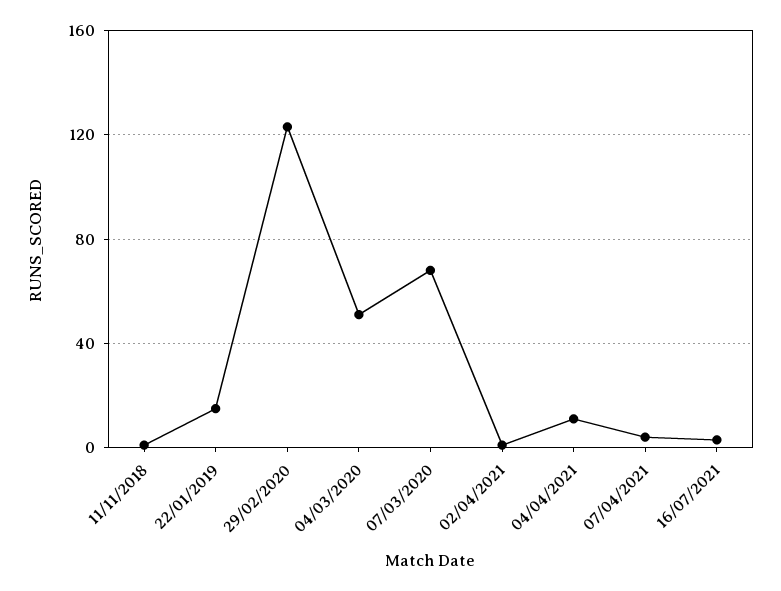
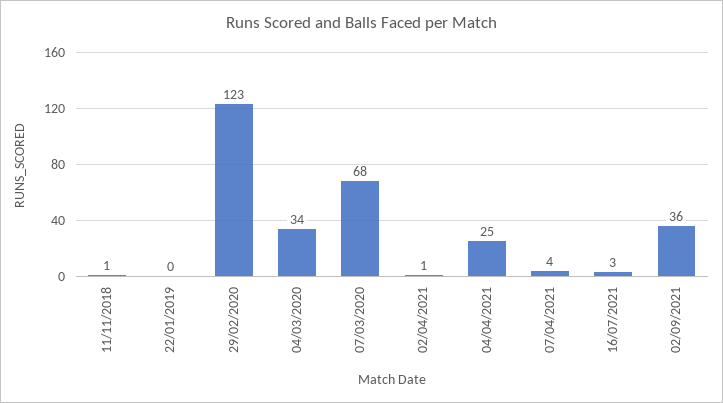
22/01/2019: 15 -> 0
04/03/2020: 50 -> 34
04/04/2021: 10 -> 25
02/09/2021: none -> 36

